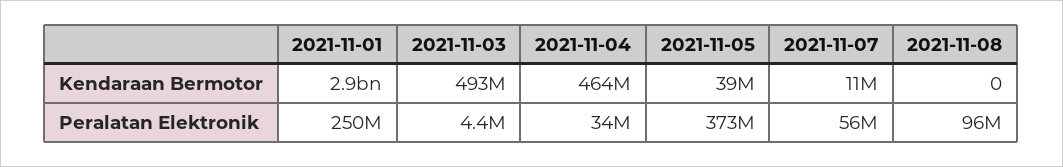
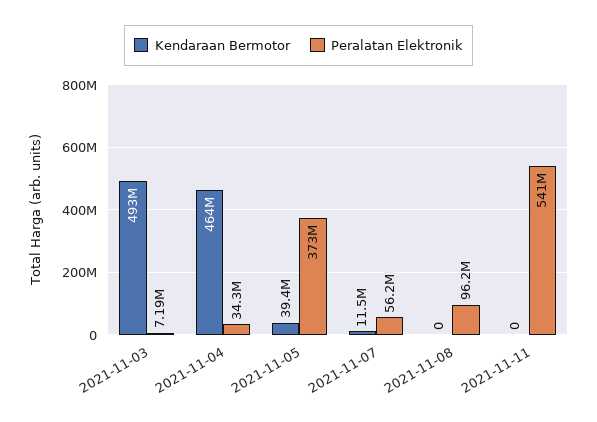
Kendaraan Bermotor, 2021-11-01: 2900000000 -> none
Peralatan Elektronik, 2021-11-01: 250000000 -> none
Peralatan Elektronik, 2021-11-03: 4400000 -> 7190000
Kendaraan Bermotor, 2021-11-11: none -> 0
Peralatan Elektronik, 2021-11-11: none -> 541000000

